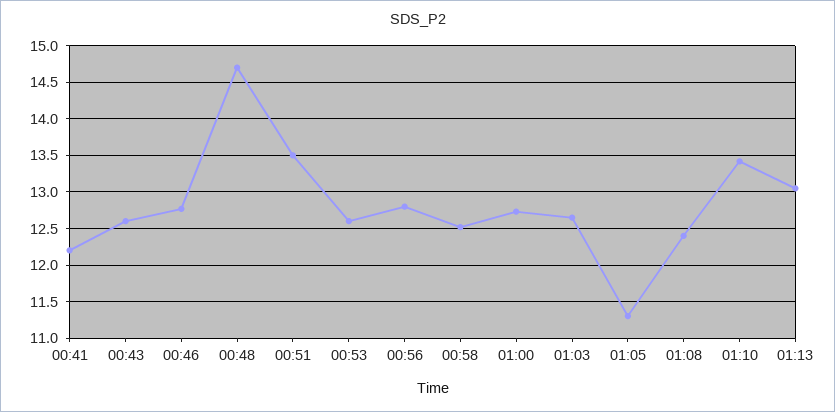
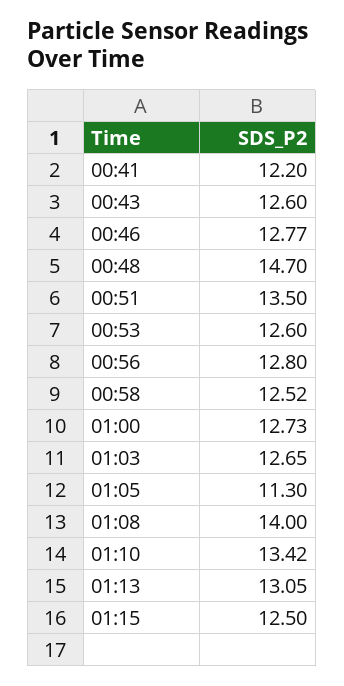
01:08: 12.4 -> 14
01:15: none -> 12.5

